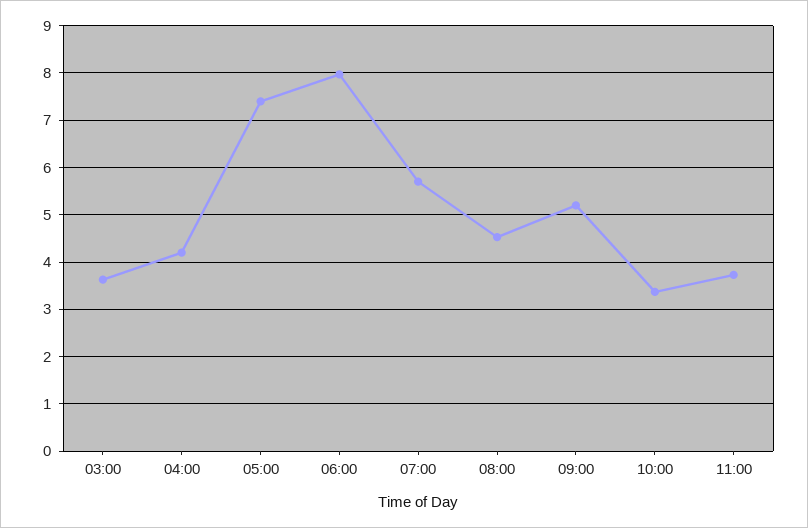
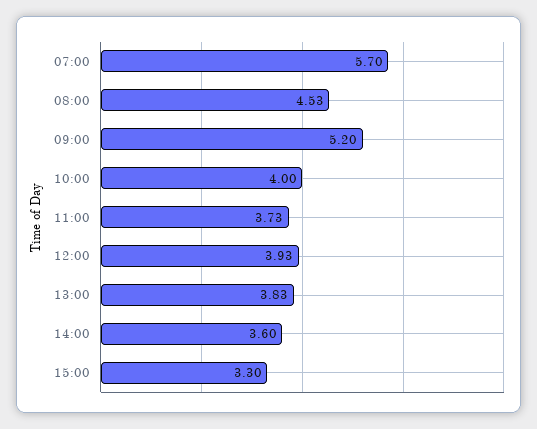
03:00: 3.6 -> none
04:00: 4.2 -> none
05:00: 7.4 -> none
06:00: 8 -> none
10:00: 3.4 -> 4
12:00: none -> 3.93
13:00: none -> 3.83
14:00: none -> 3.6
15:00: none -> 3.3

